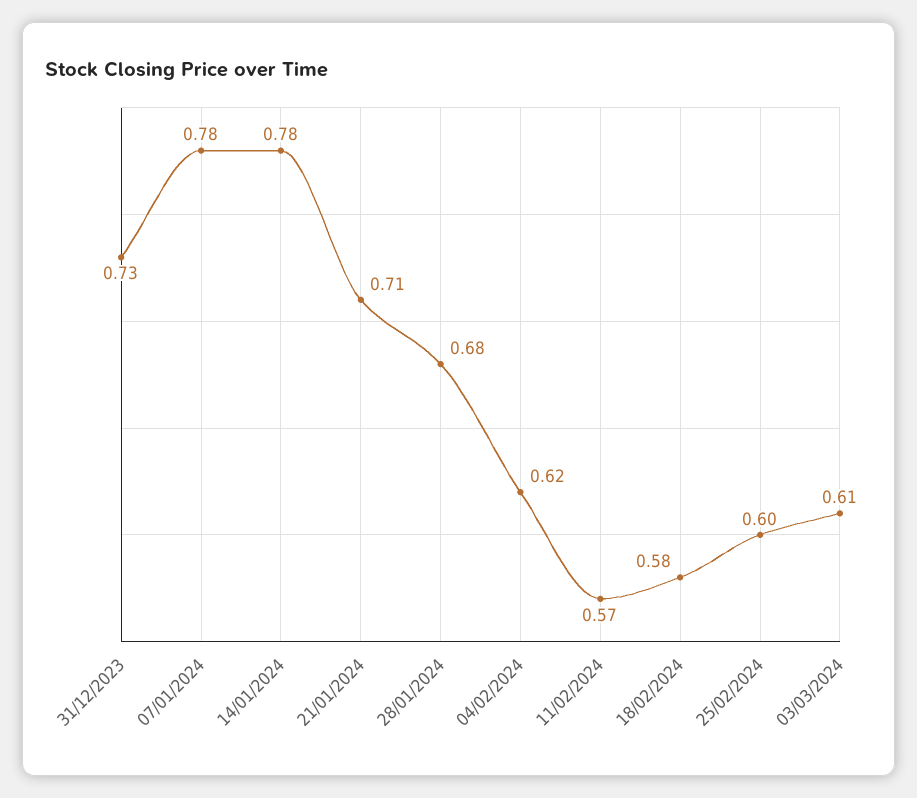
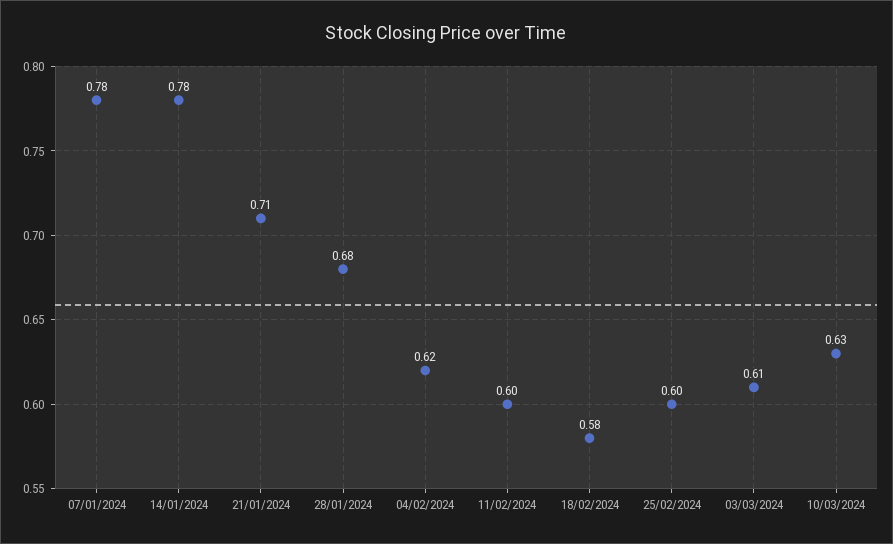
31/12/2023: 0.73 -> none
11/02/2024: 0.57 -> 0.6
10/03/2024: none -> 0.63

